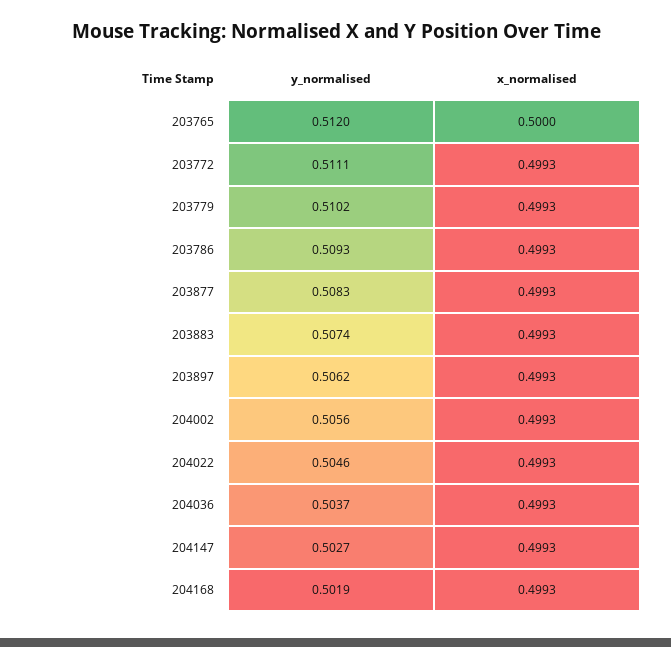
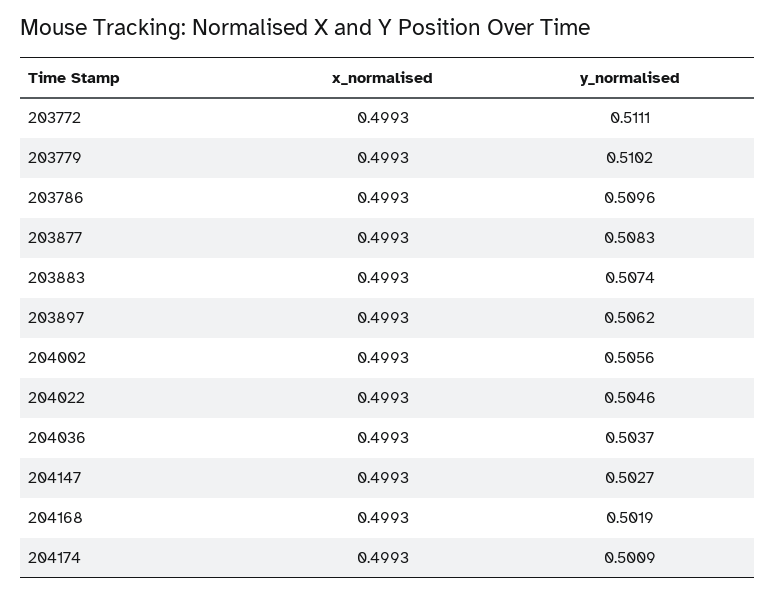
y_normalised, 203765: 0.512 -> none
x_normalised, 203765: 0.5 -> none
y_normalised, 203786: 0.5093 -> 0.5096
x_normalised, 204174: none -> 0.4993
y_normalised, 204174: none -> 0.5009

